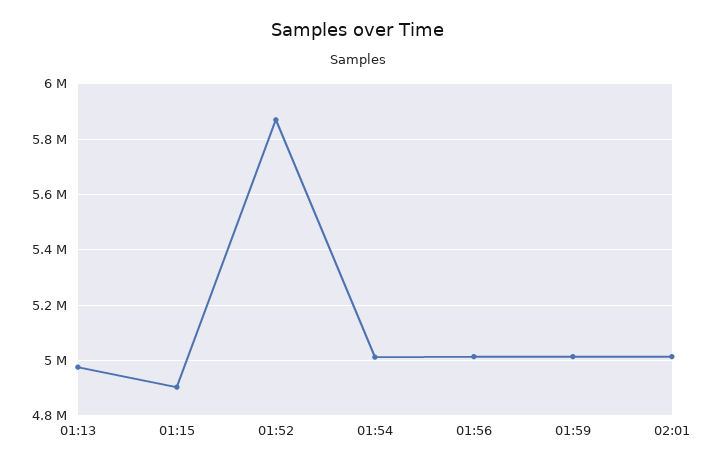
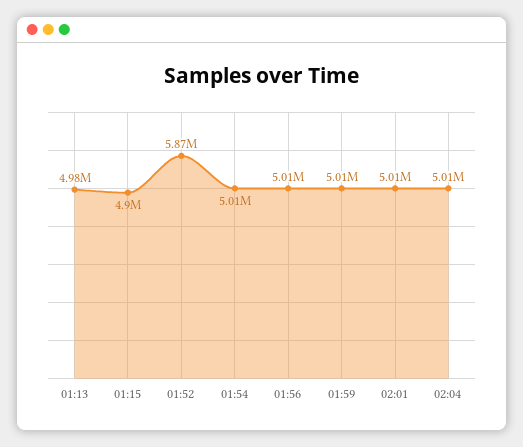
02:04: none -> 5010000

